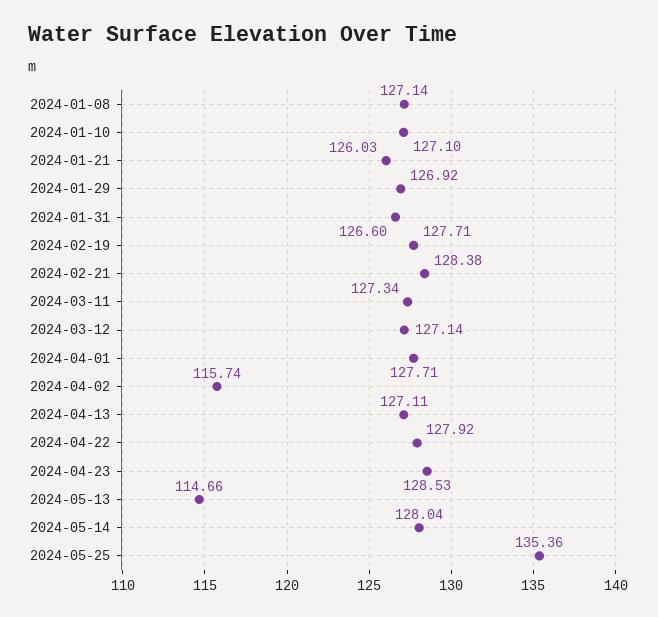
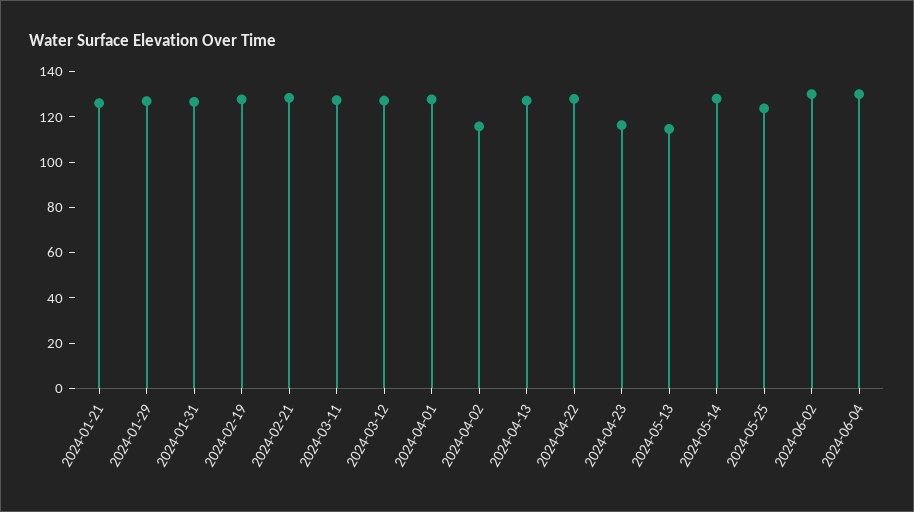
2024-01-08: 127.14 -> none
2024-01-10: 127.1 -> none
2024-04-23: 128.53 -> 115
2024-05-25: 135.36 -> 125
2024-06-02: none -> 130
2024-06-04: none -> 130

